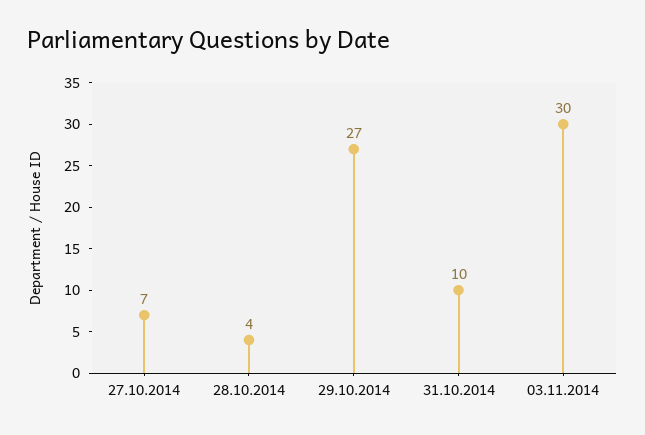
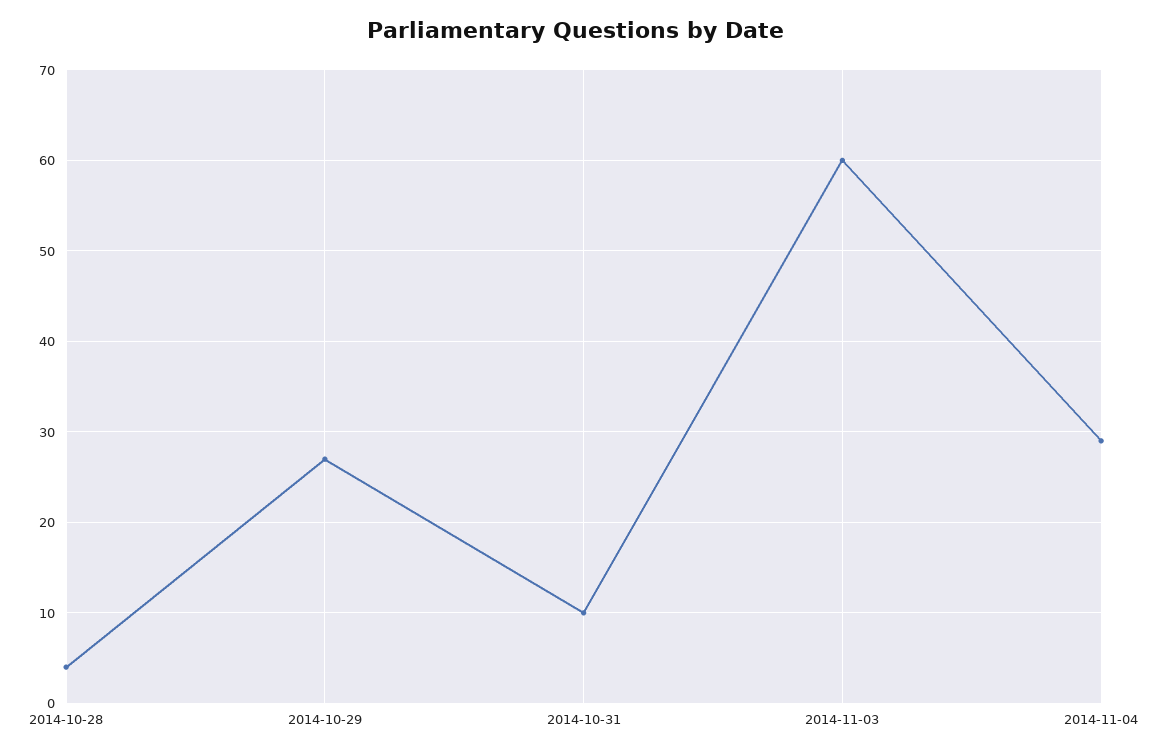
27.10.2014: 7 -> none
03.11.2014: 30 -> 60
2014-11-04: none -> 29

